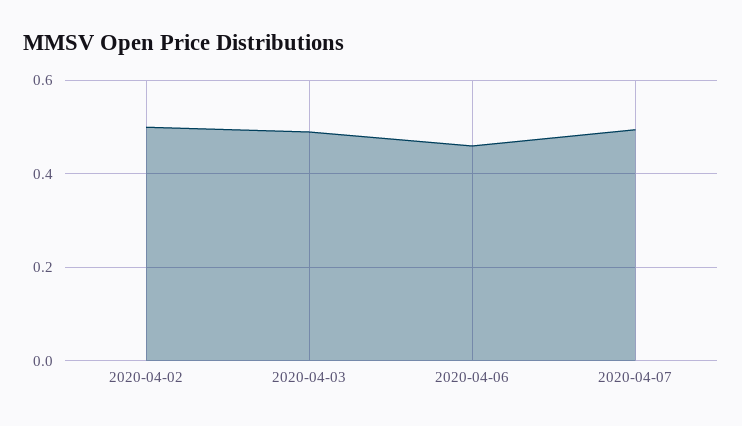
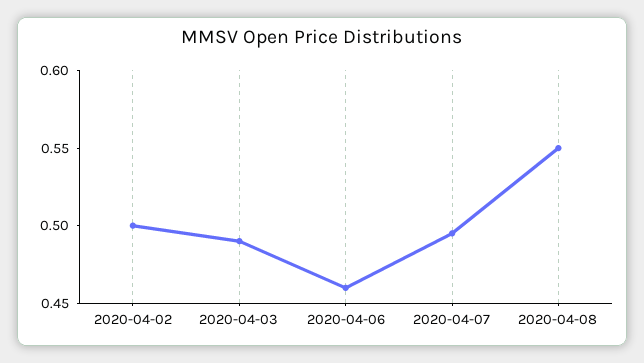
2020-04-08: none -> 0.55

